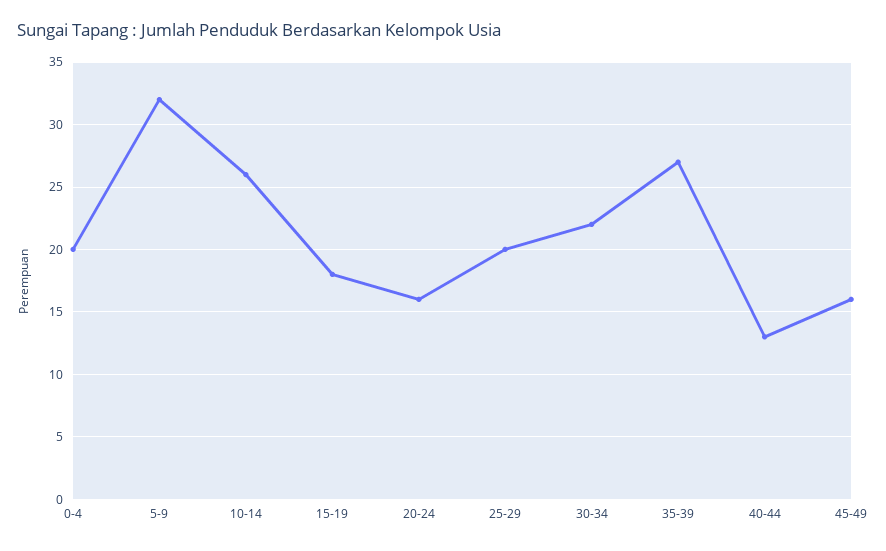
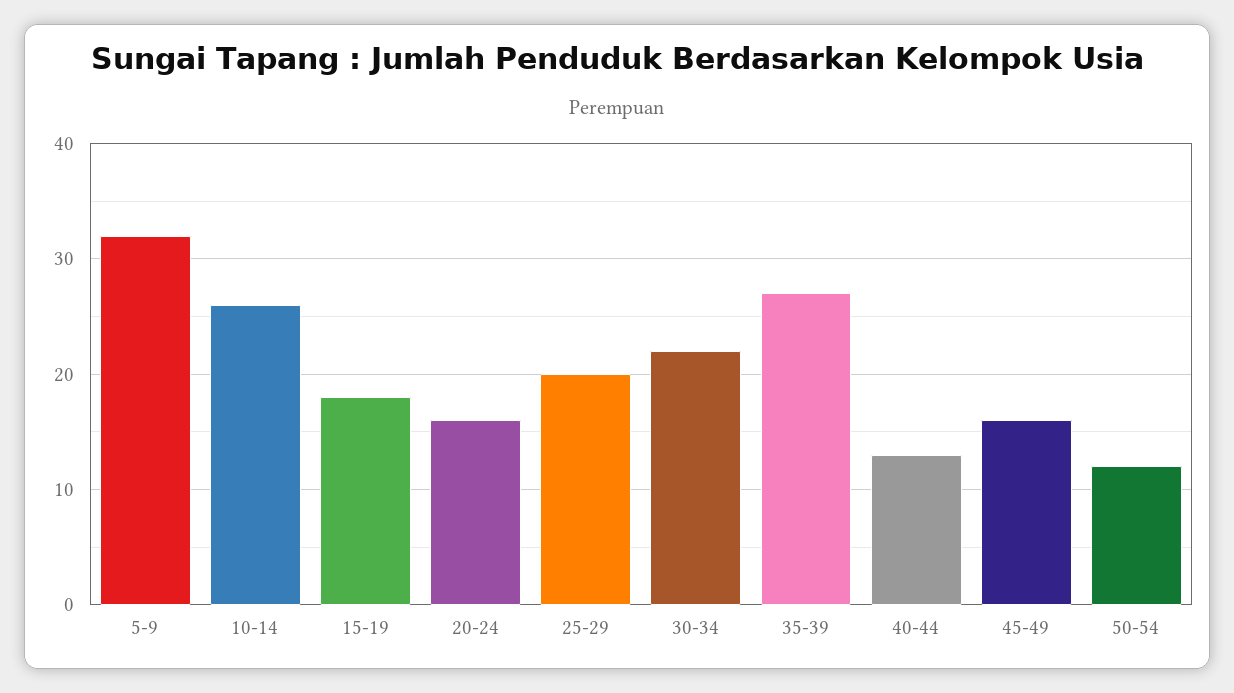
0-4: 20 -> none
50-54: none -> 12

